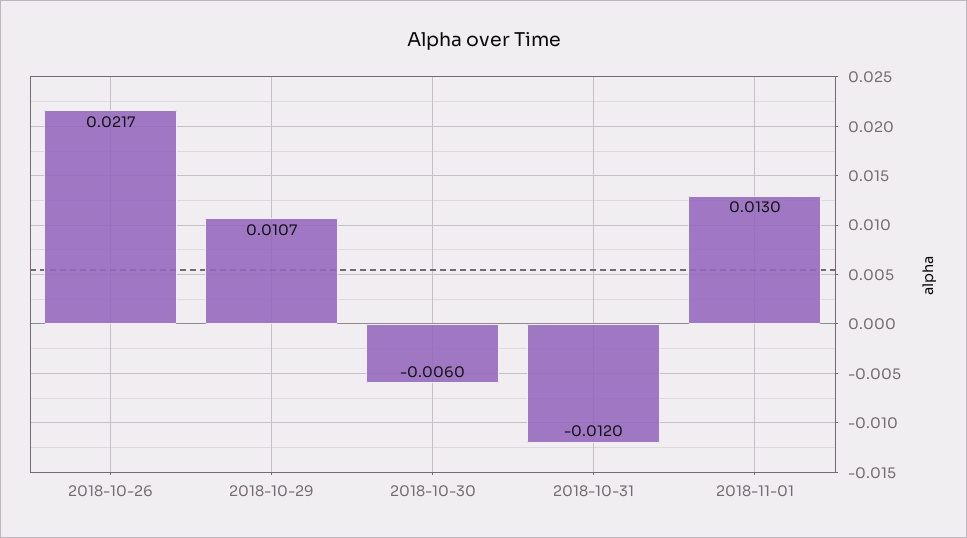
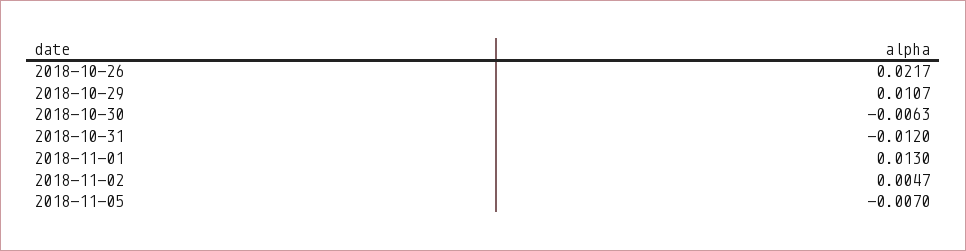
2018-10-30: -0.006 -> -0.0063
2018-11-02: none -> 0.0047
2018-11-05: none -> -0.007

